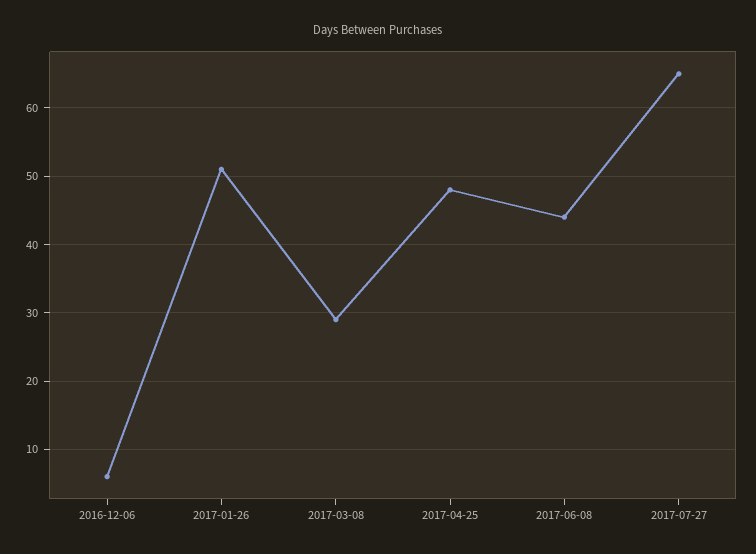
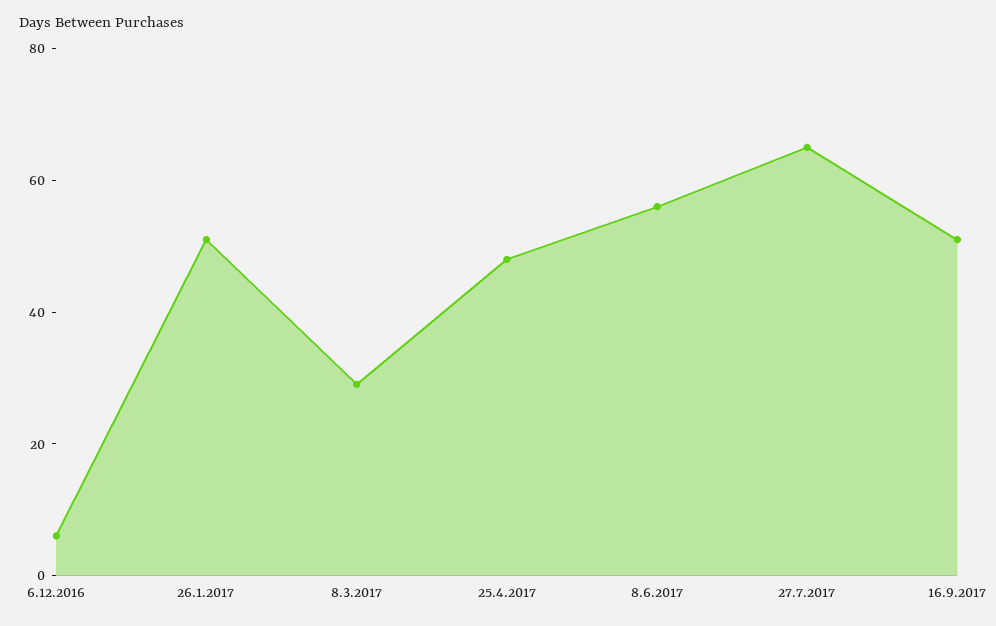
2017-06-08: 44 -> 55
16.9.2017: none -> 50

